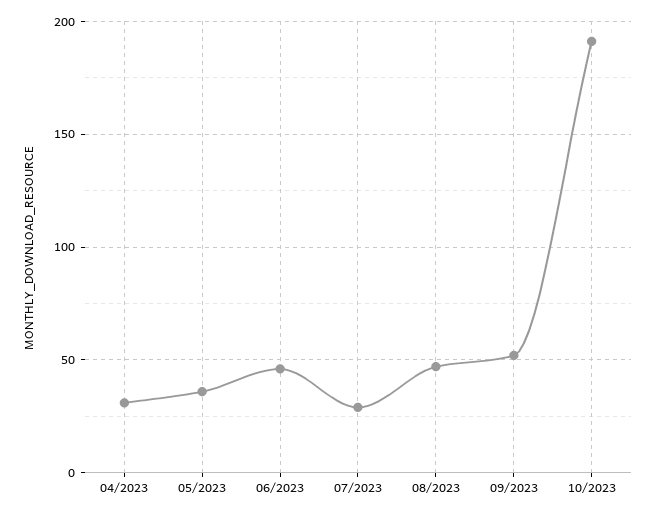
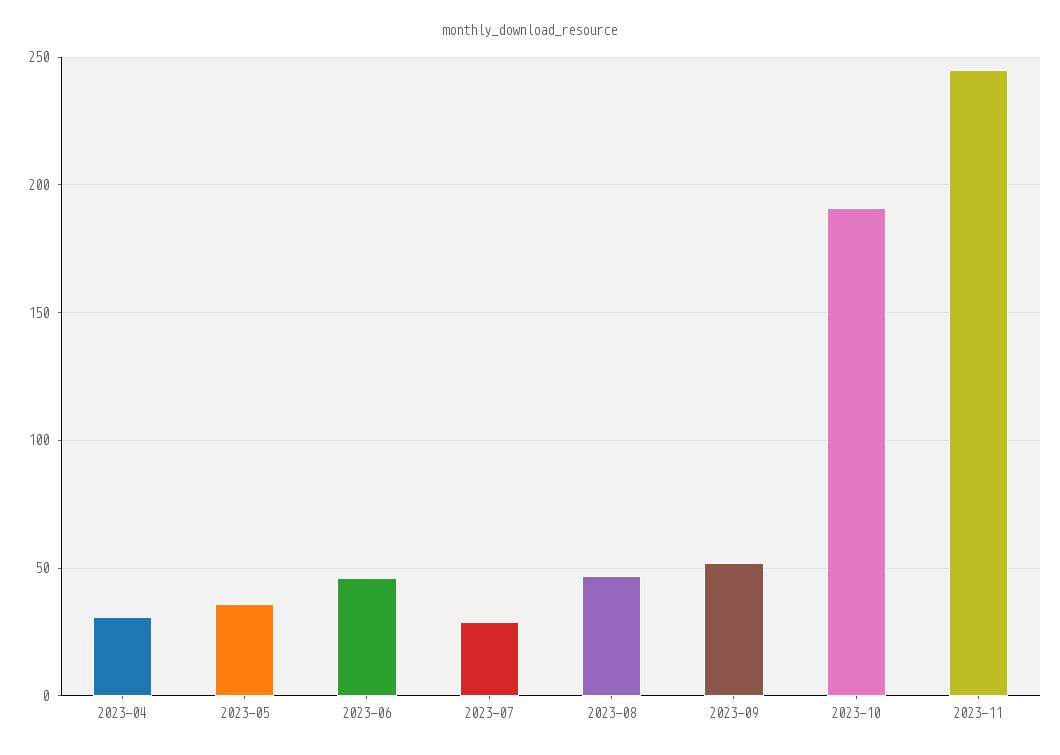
2023-11: none -> 245

